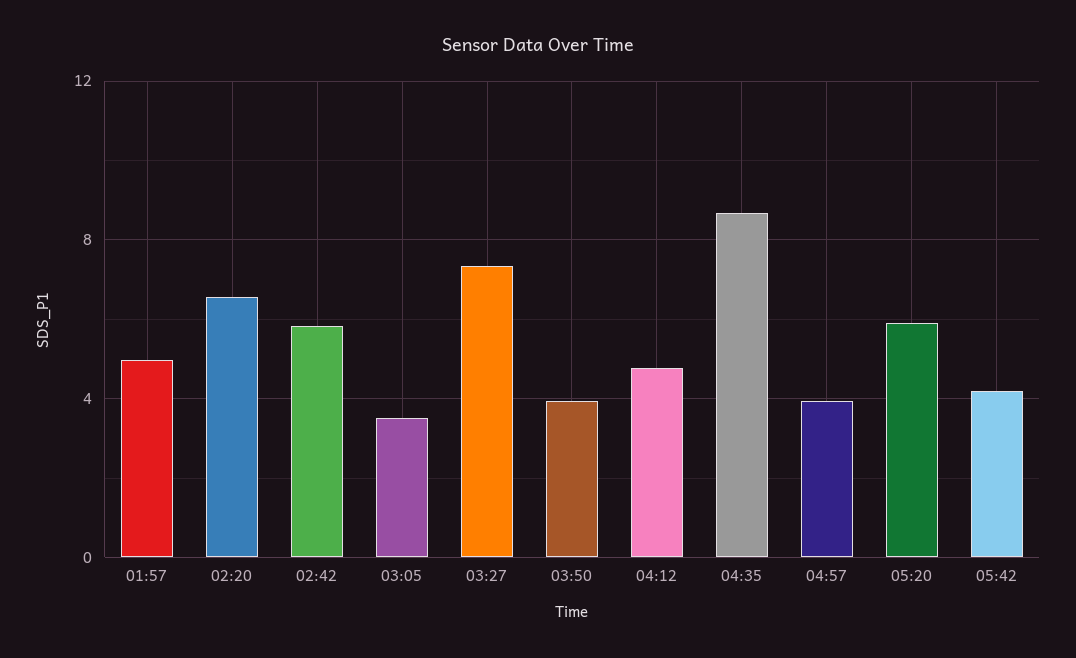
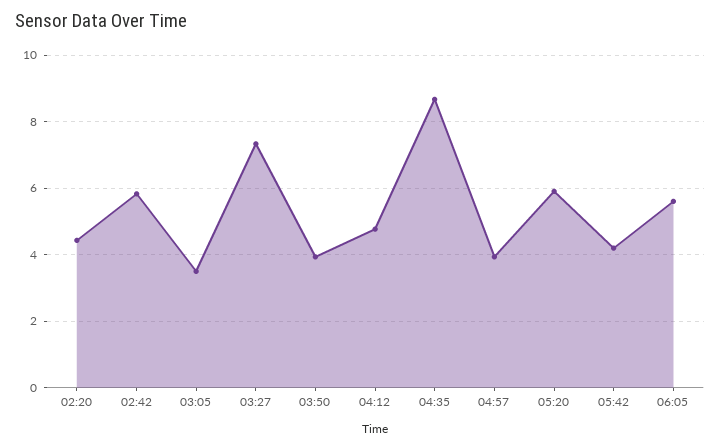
01:57: 5 -> none
02:20: 6.5 -> 4.4
06:05: none -> 5.6

